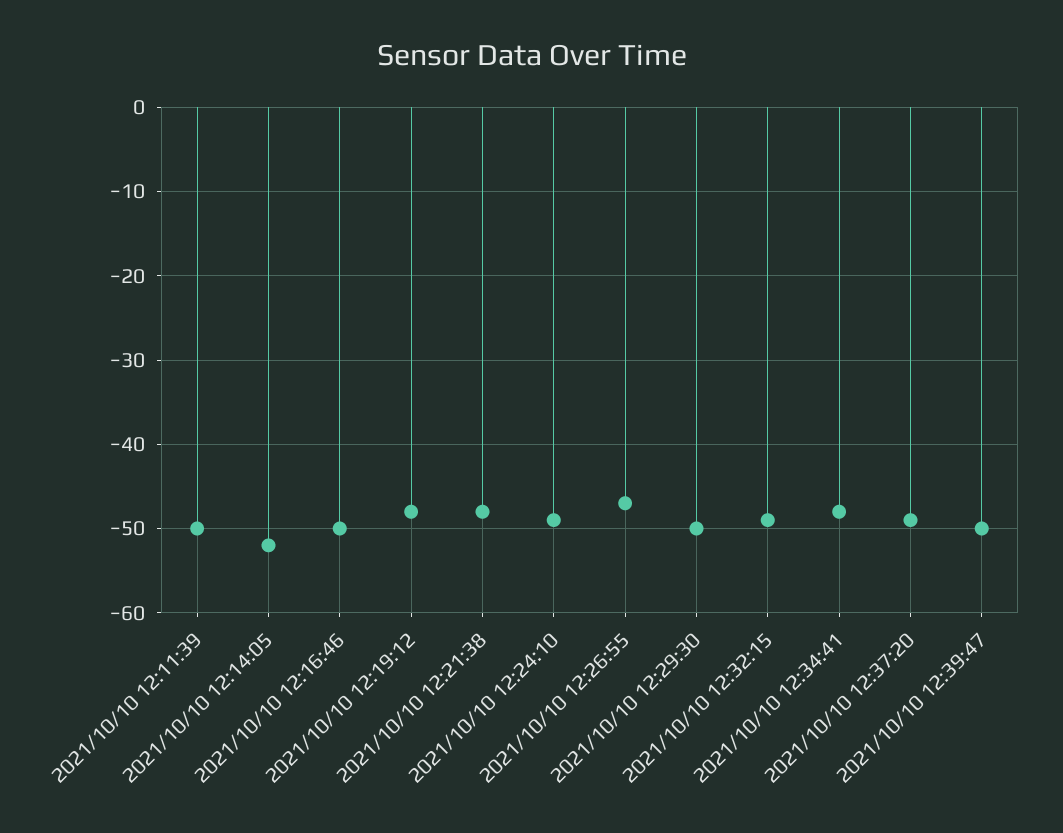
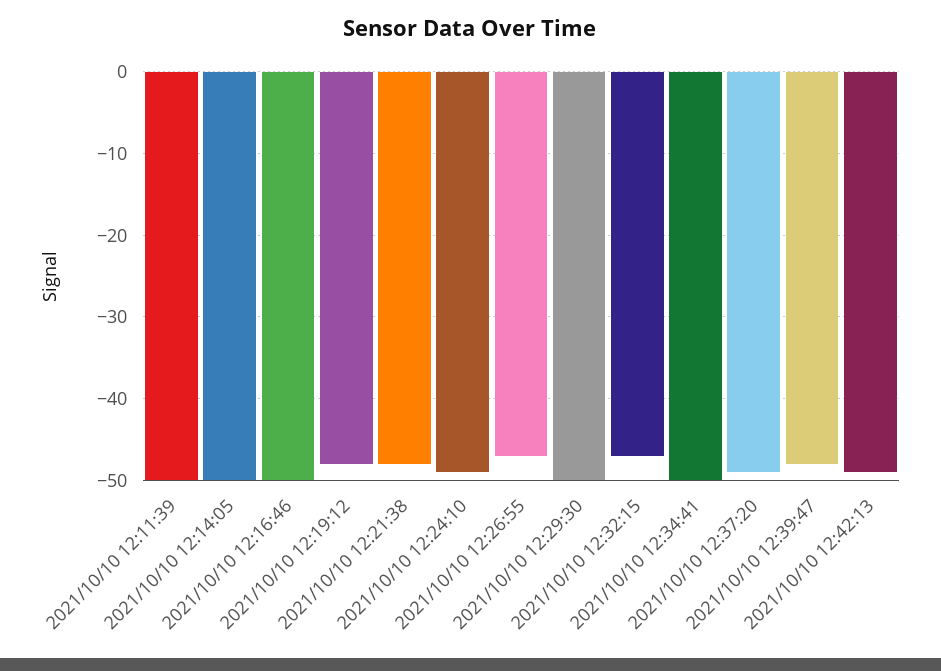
2021/10/10 12:14:05: -52 -> -50
2021/10/10 12:32:15: -49 -> -47
2021/10/10 12:34:41: -48 -> -50
2021/10/10 12:39:47: -50 -> -48
2021/10/10 12:42:13: none -> -49

